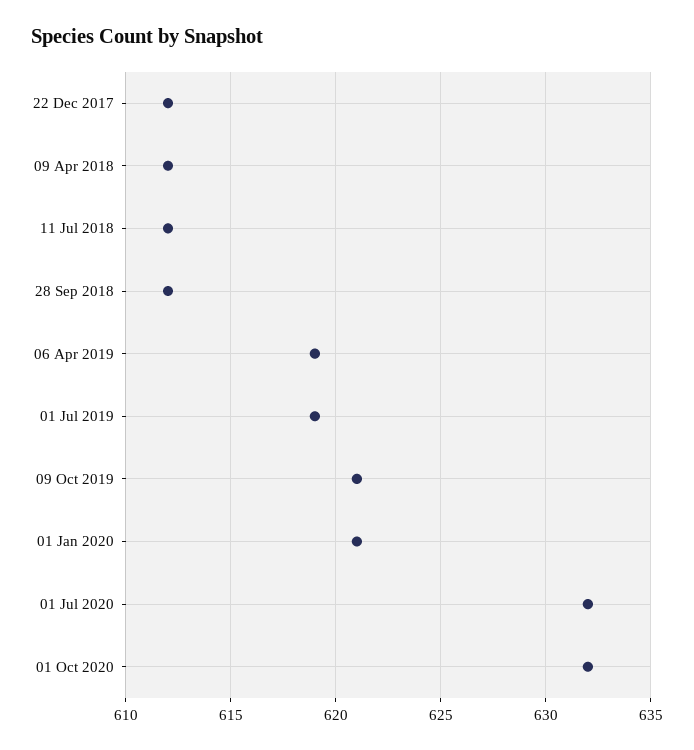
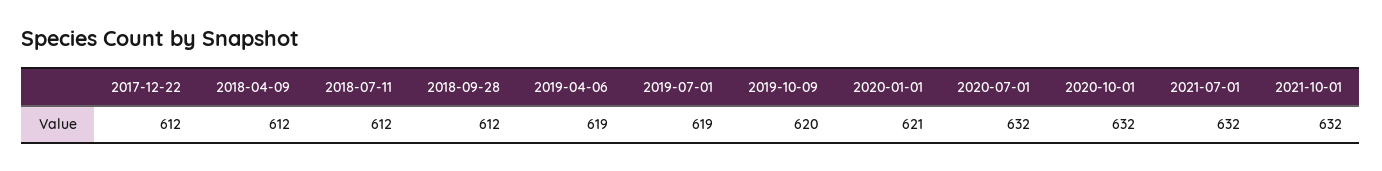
09 Oct 2019: 621 -> 620
2021-07-01: none -> 632
2021-10-01: none -> 632

